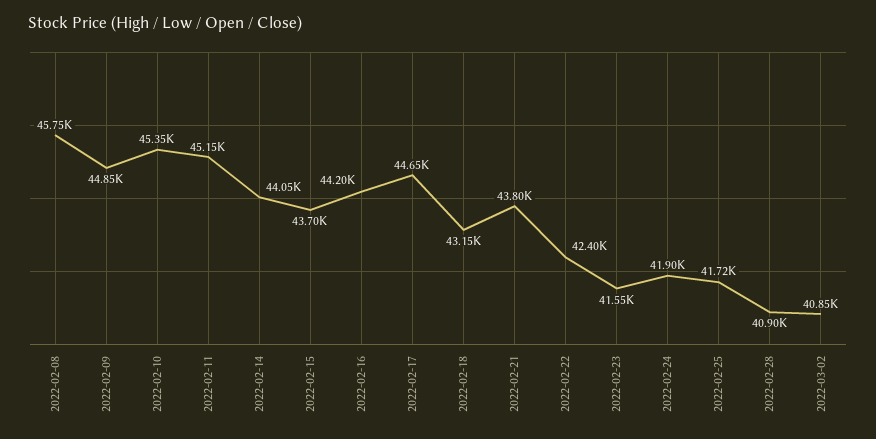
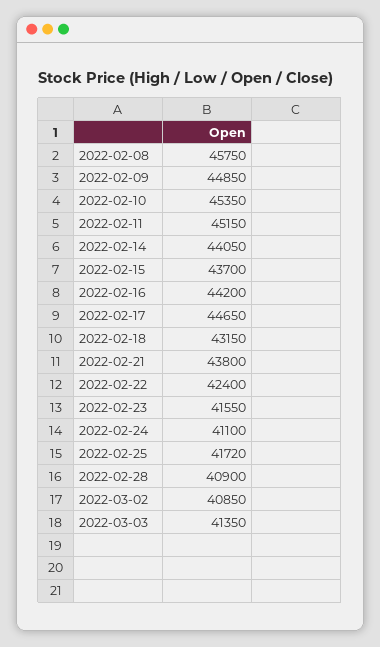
2022-02-24: 41900 -> 41100
2022-03-03: none -> 41350

